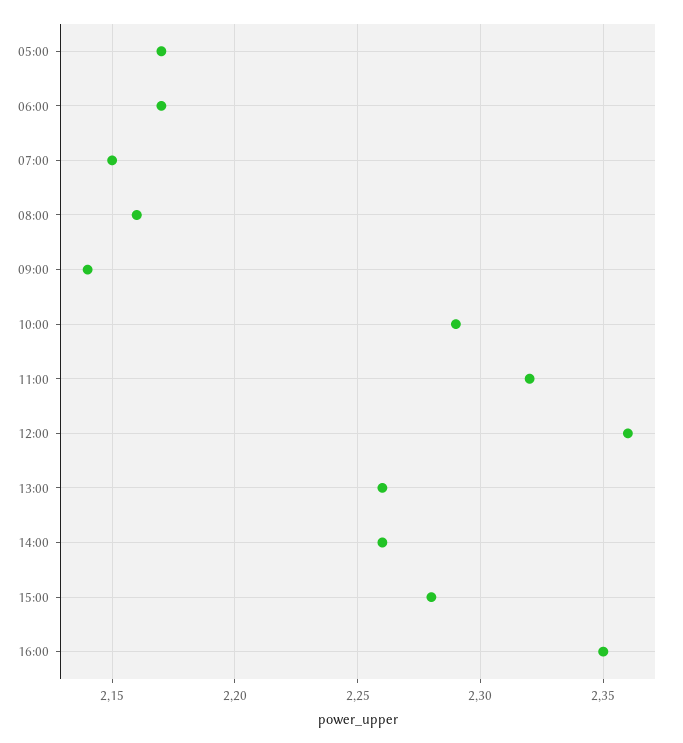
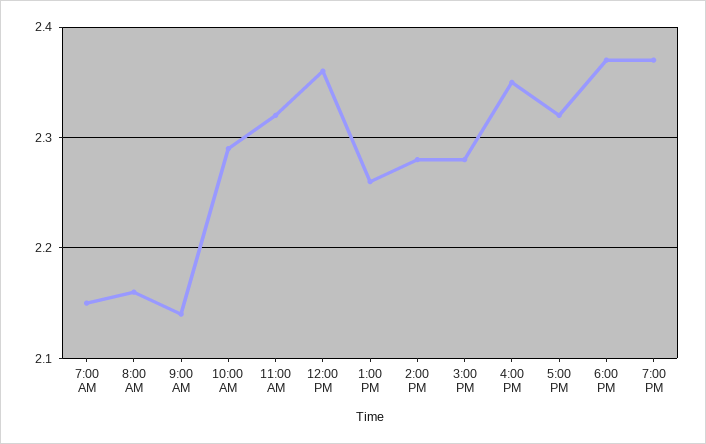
05:00: 2.17 -> none
06:00: 2.17 -> none
14:00: 2.26 -> 2.28
5:00 PM: none -> 2.32
6:00 PM: none -> 2.37
7:00 PM: none -> 2.37

